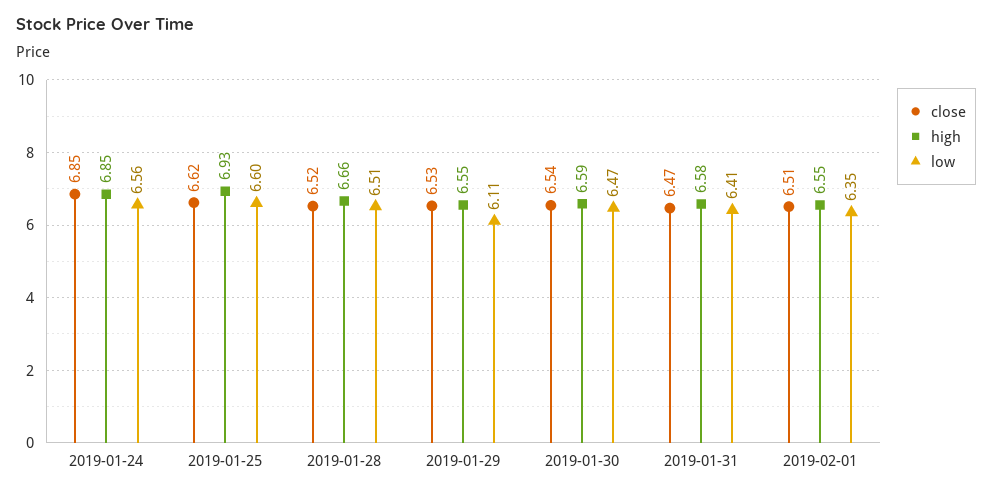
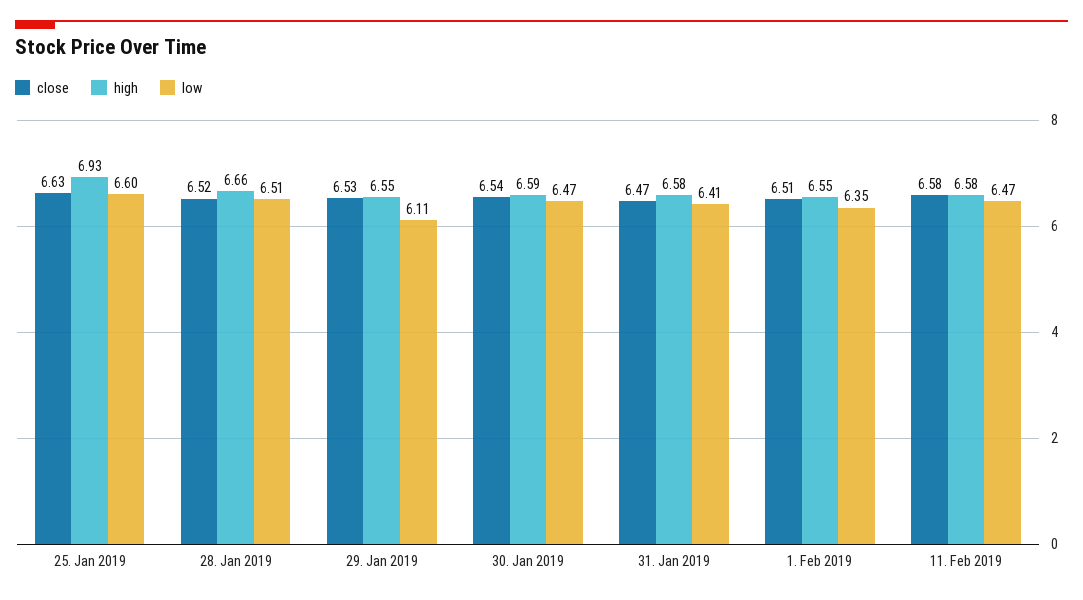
close, 2019-01-24: 6.85 -> none
high, 2019-01-24: 6.85 -> none
low, 2019-01-24: 6.56 -> none
close, 2019-01-25: 6.62 -> 6.63
close, 11. Feb 2019: none -> 6.58
high, 11. Feb 2019: none -> 6.58
low, 11. Feb 2019: none -> 6.47

